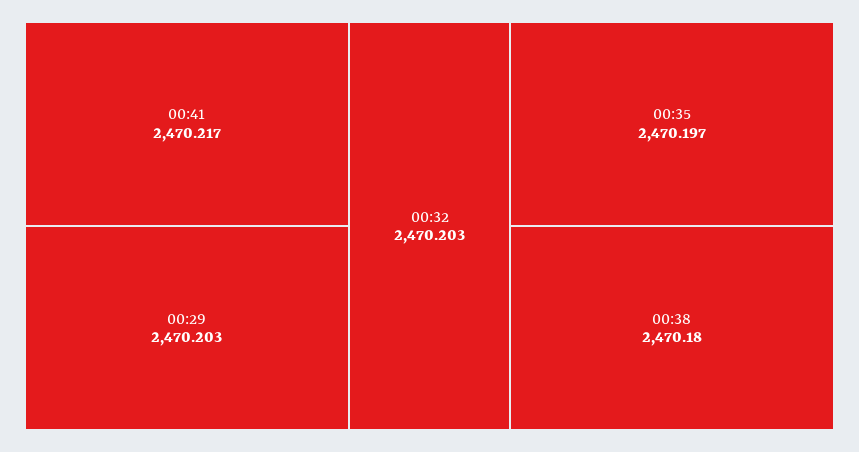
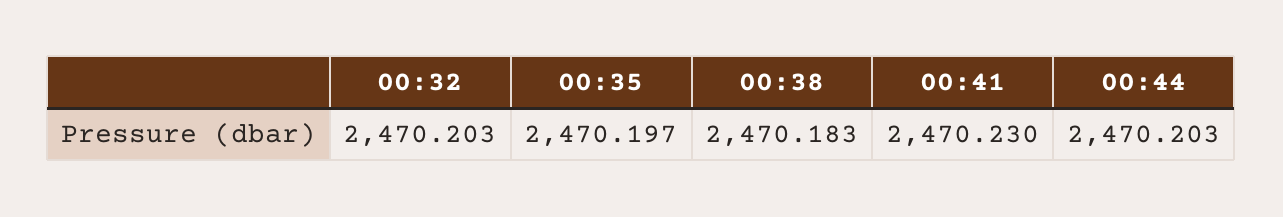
00:41: 2470.217 -> 2470.23
00:29: 2470.203 -> none
00:38: 2470.18 -> 2470.183
00:44: none -> 2470.203

